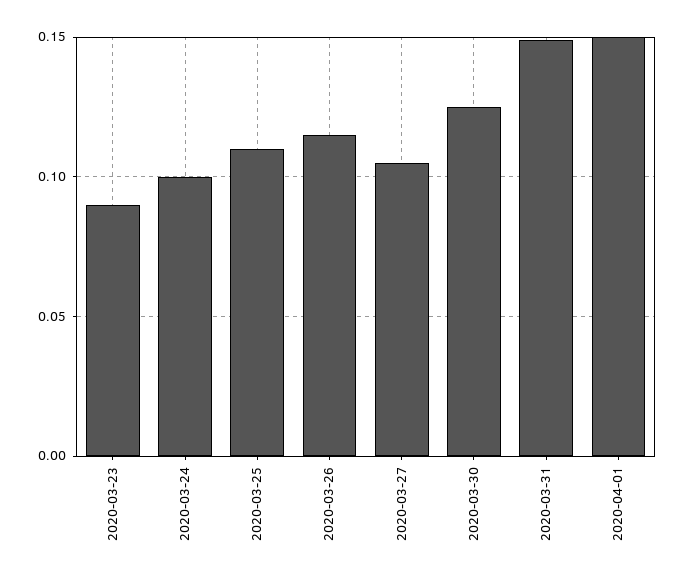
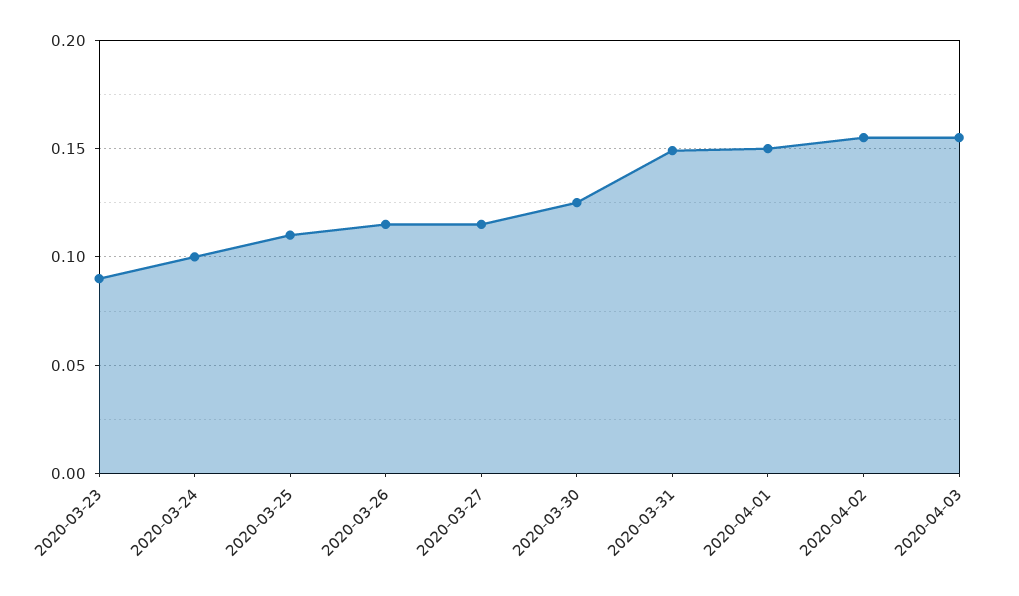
2020-03-27: 0.105 -> 0.115
2020-04-02: none -> 0.155
2020-04-03: none -> 0.155

